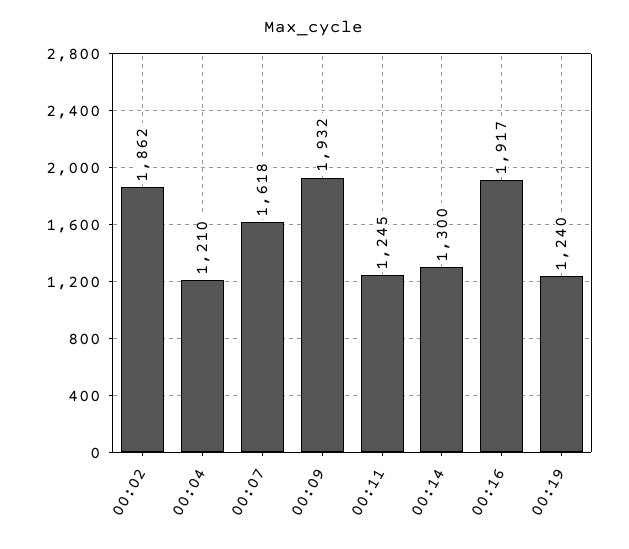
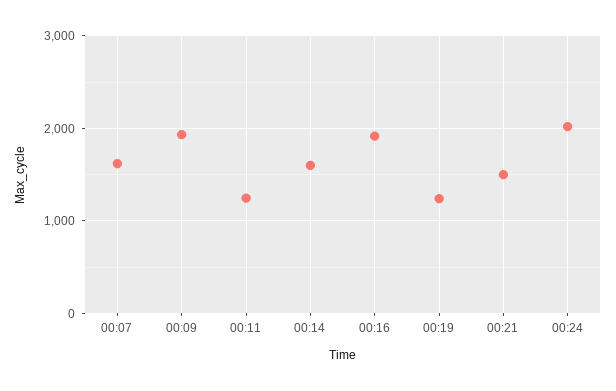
00:02: 1862 -> none
00:04: 1210 -> none
00:14: 1300 -> 1600
00:21: none -> 1500
00:24: none -> 2000

